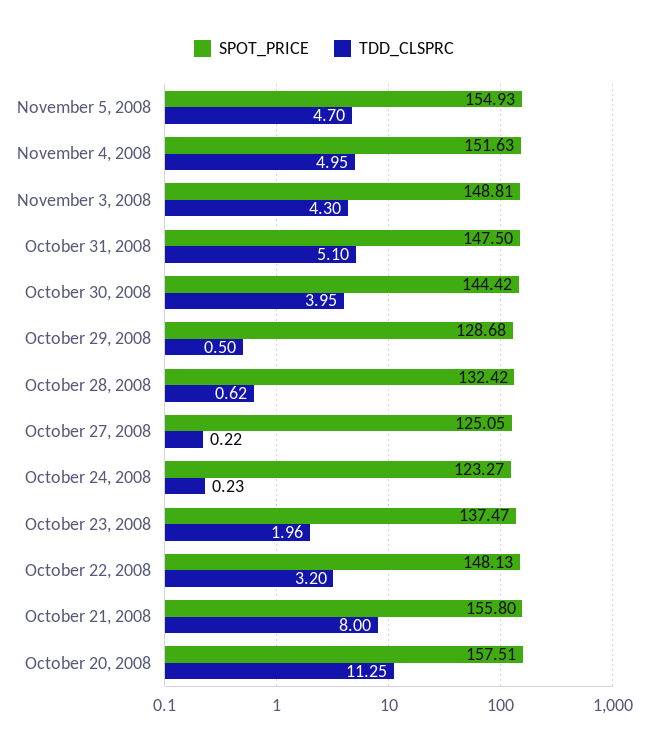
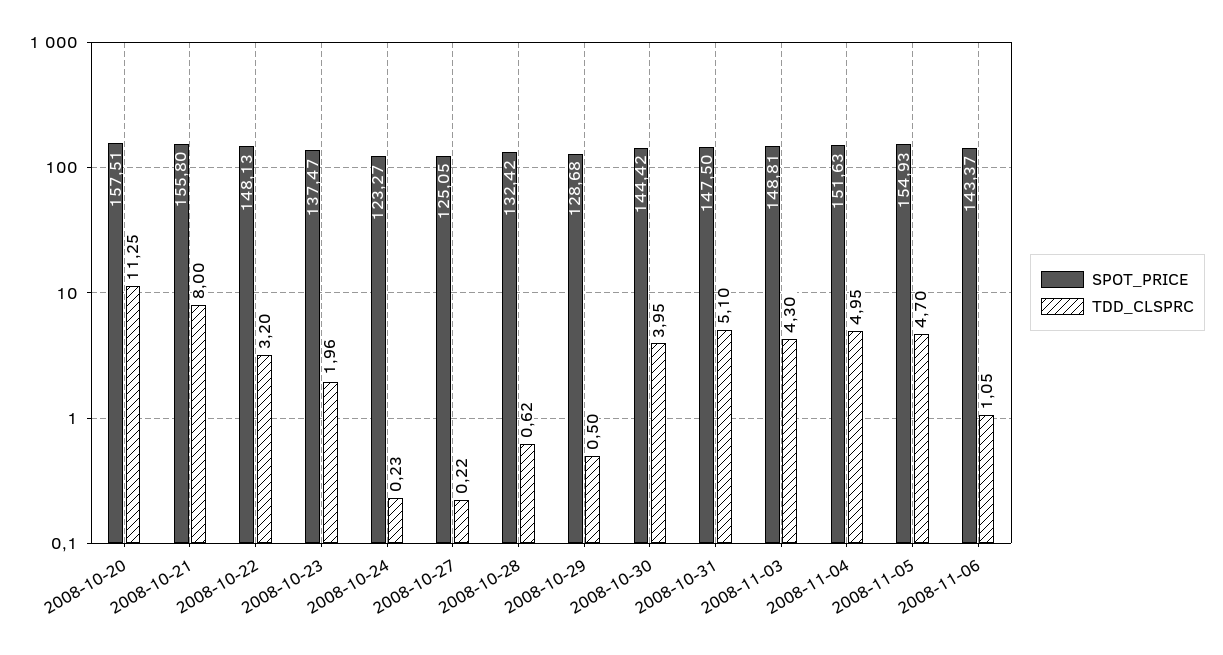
SPOT_PRICE, 2008-11-06: none -> 143.37
TDD_CLSPRC, 2008-11-06: none -> 1.05

